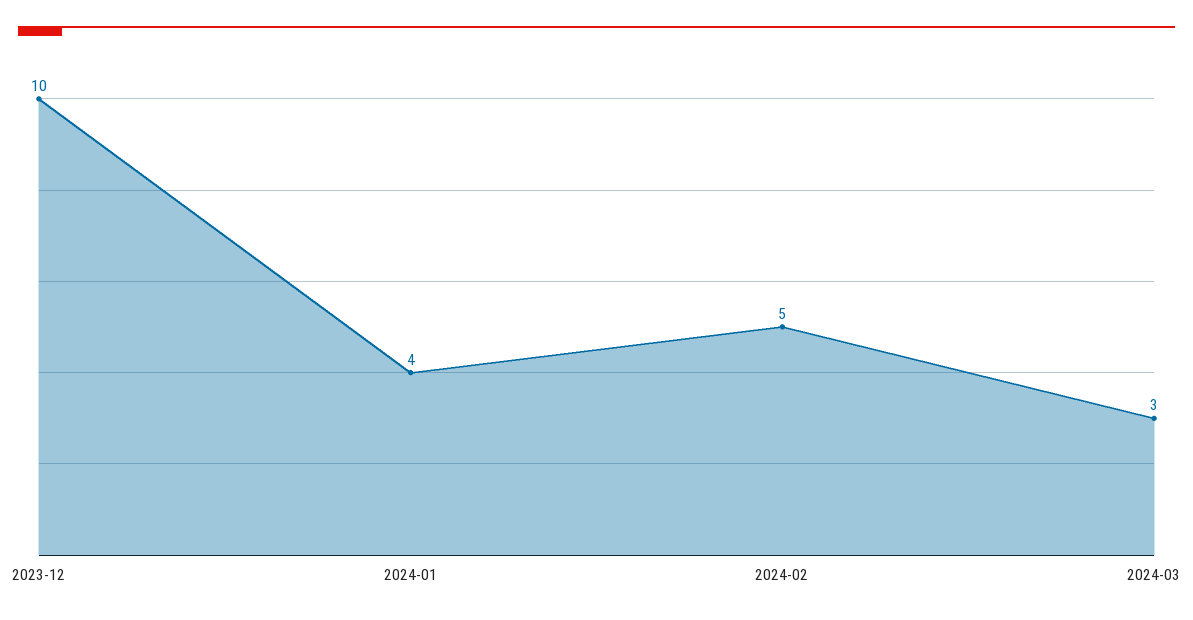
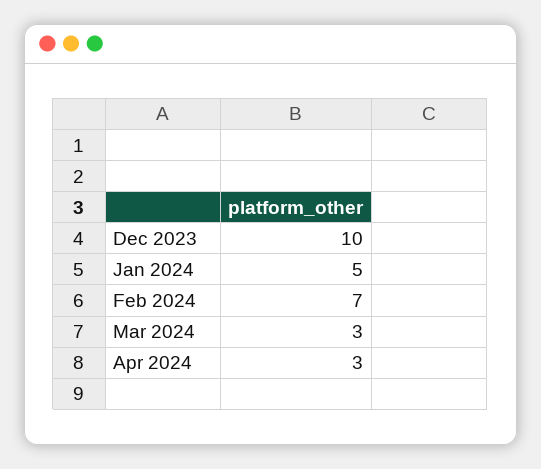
2024-01: 4 -> 5
2024-02: 5 -> 7
Apr 2024: none -> 3

